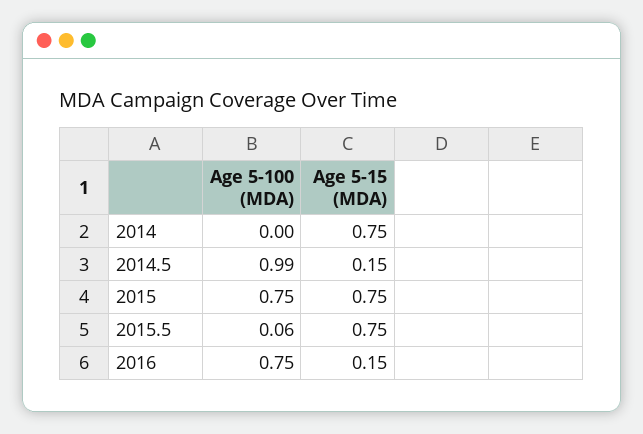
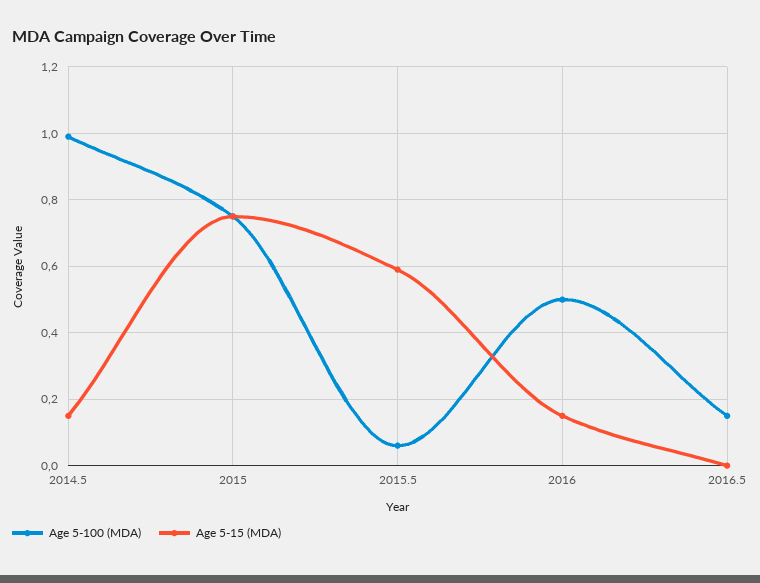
Age 5-100 (MDA), 2014: 0 -> none
Age 5-15 (MDA), 2014: 0.75 -> none
Age 5-15 (MDA), 2015.5: 0.75 -> 0.6
Age 5-100 (MDA), 2016: 0.75 -> 0.5
Age 5-100 (MDA), 2016.5: none -> 0.15
Age 5-15 (MDA), 2016.5: none -> 0

